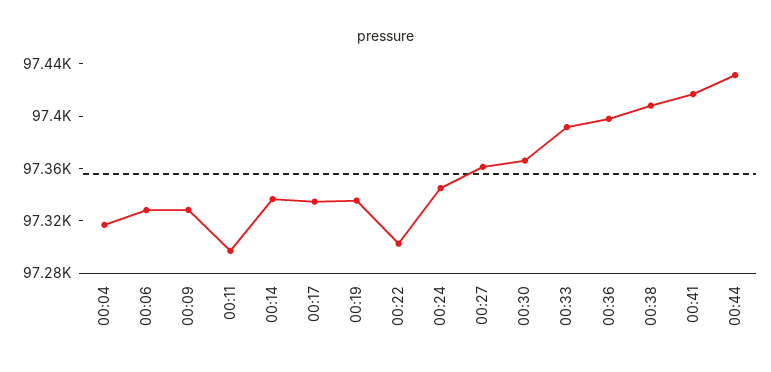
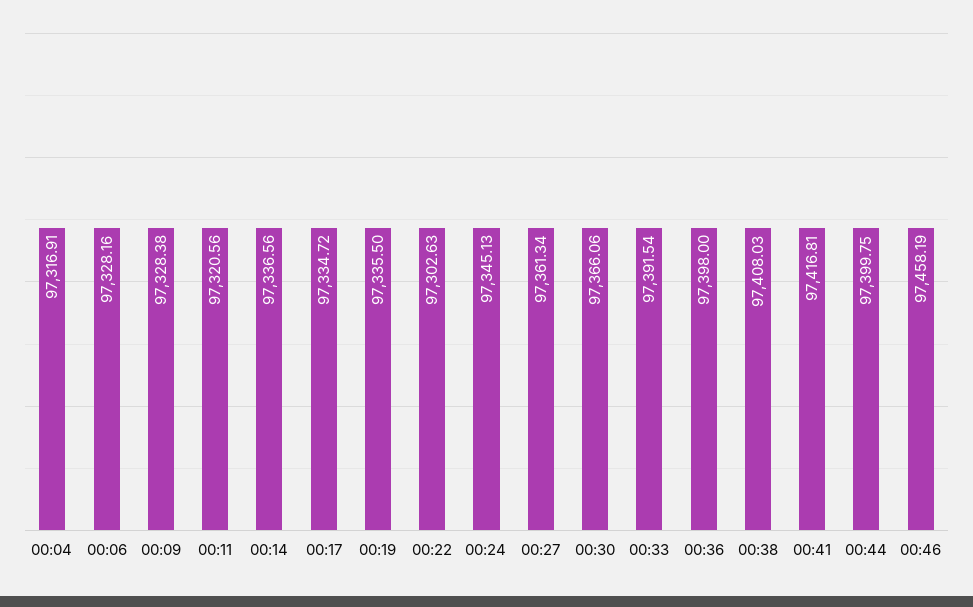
00:11: 97300 -> 97320.56
00:44: 97430 -> 97399.75
00:46: none -> 97458.19

